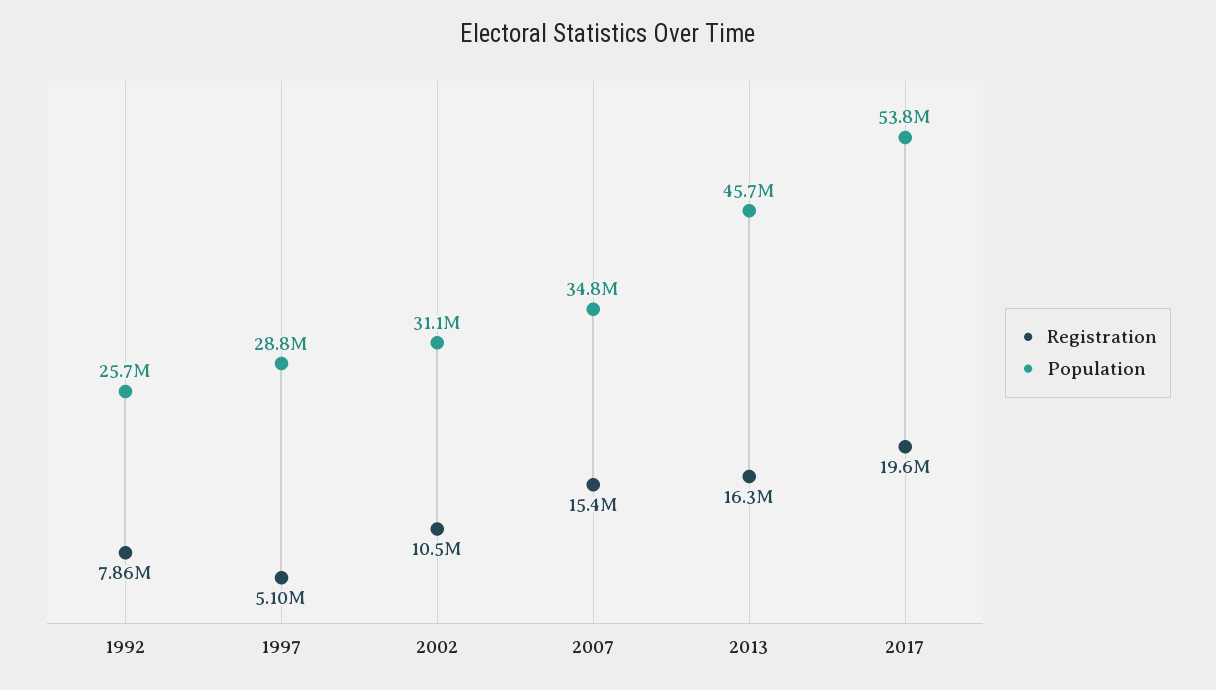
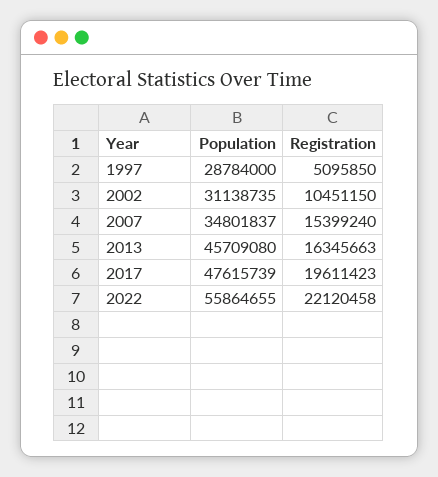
Registration, 1992: 7860000 -> none
Population, 1992: 25700000 -> none
Population, 2017: 53800000 -> 47615739
Population, 2022: none -> 55864655
Registration, 2022: none -> 22120458

